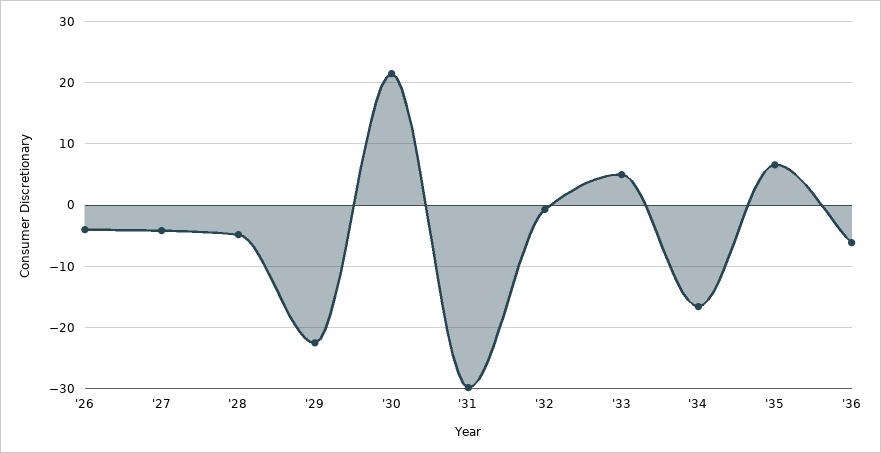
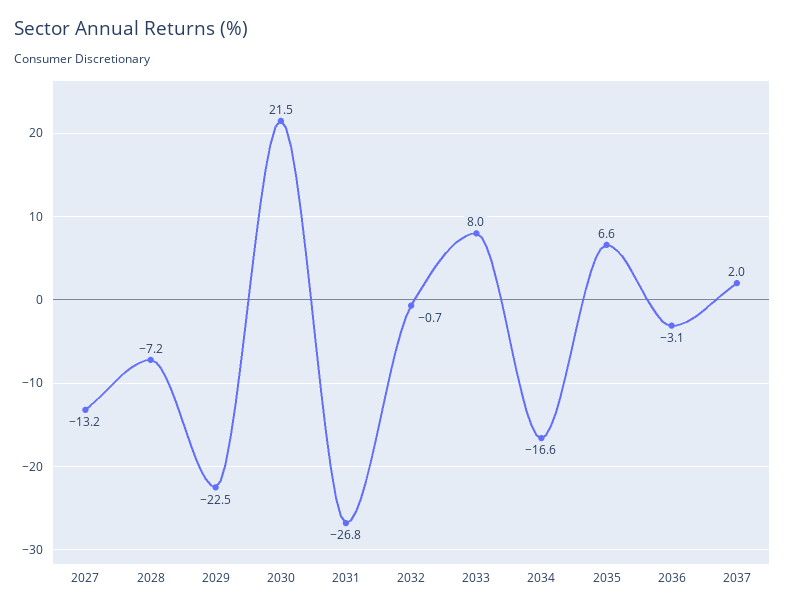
'26: -4 -> none
'27: -4 -> -13.2
'28: -5 -> -7.2
'31: -30 -> -26.8
'33: 5 -> 8
'36: -6 -> -3.1
2037: none -> 2

